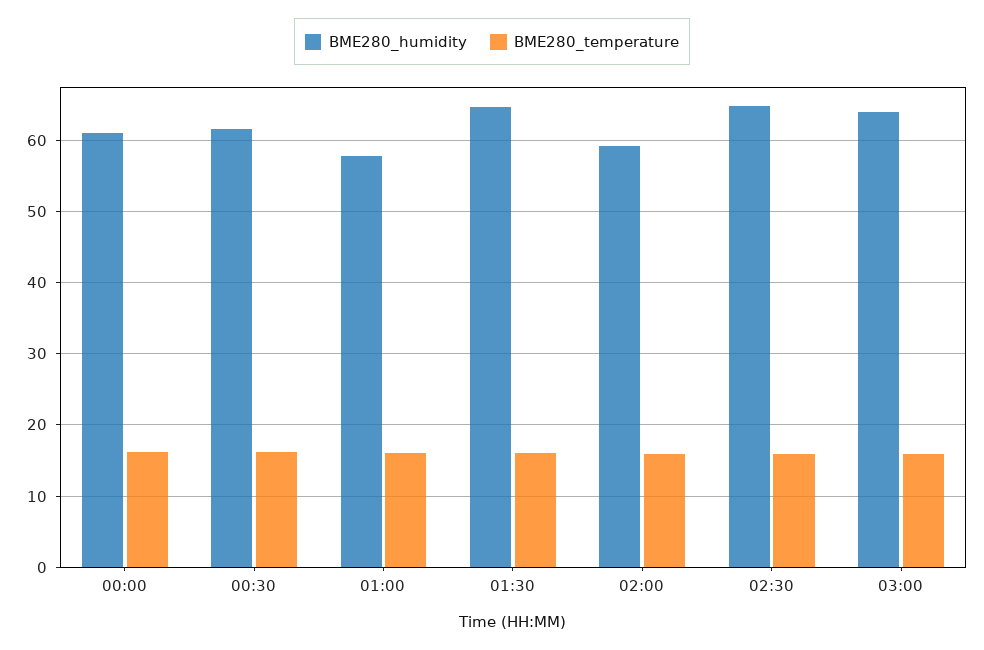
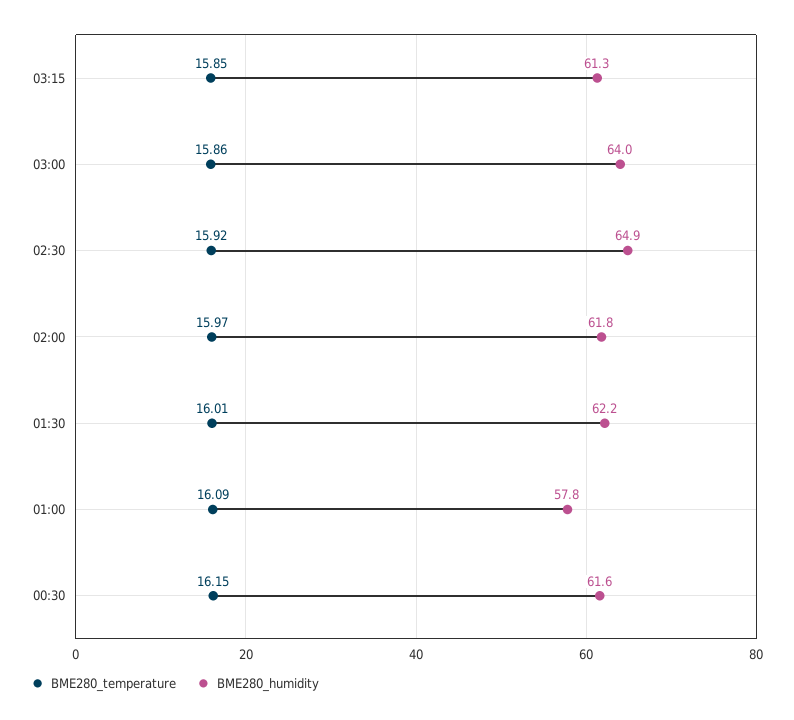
BME280_humidity, 00:00: 61 -> none
BME280_temperature, 00:00: 16 -> none
BME280_humidity, 01:30: 65 -> 62.2
BME280_humidity, 02:00: 59 -> 61.8
BME280_temperature, 03:15: none -> 15.85
BME280_humidity, 03:15: none -> 61.3

